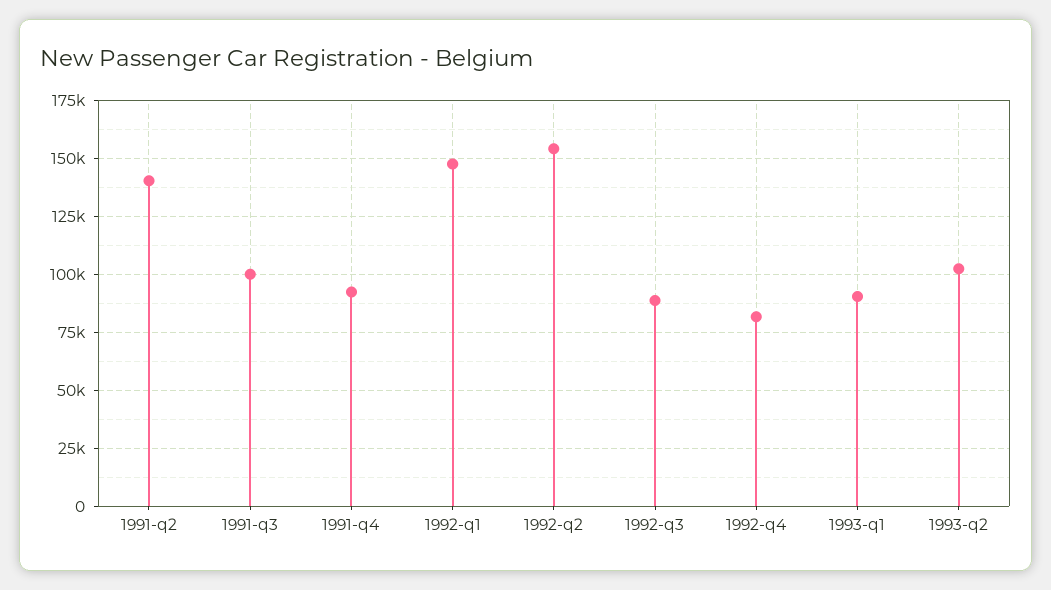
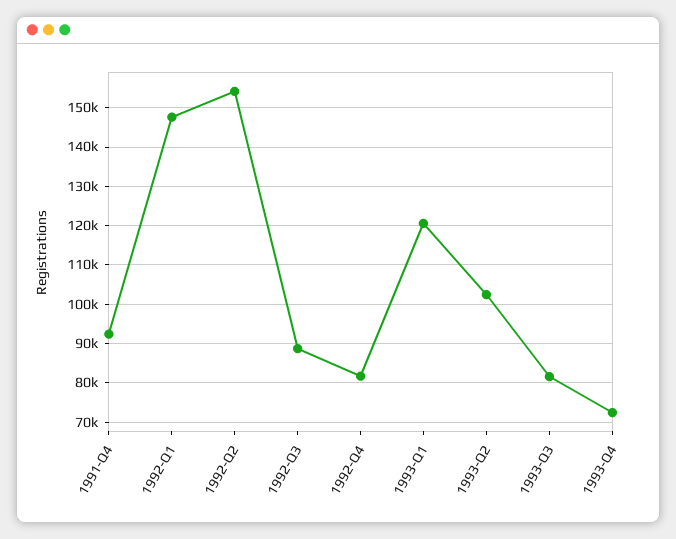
1991-q2: 140000 -> none
1991-q3: 100000 -> none
1993-q1: 90000 -> 120000
1993-Q3: none -> 82000
1993-Q4: none -> 72000

